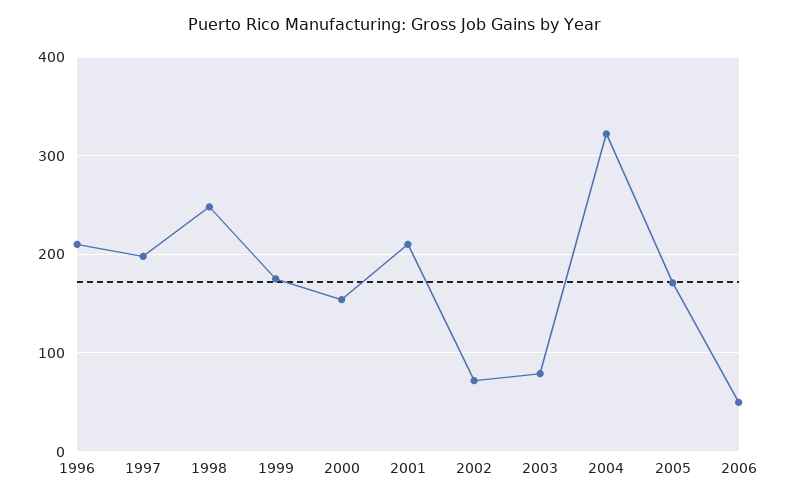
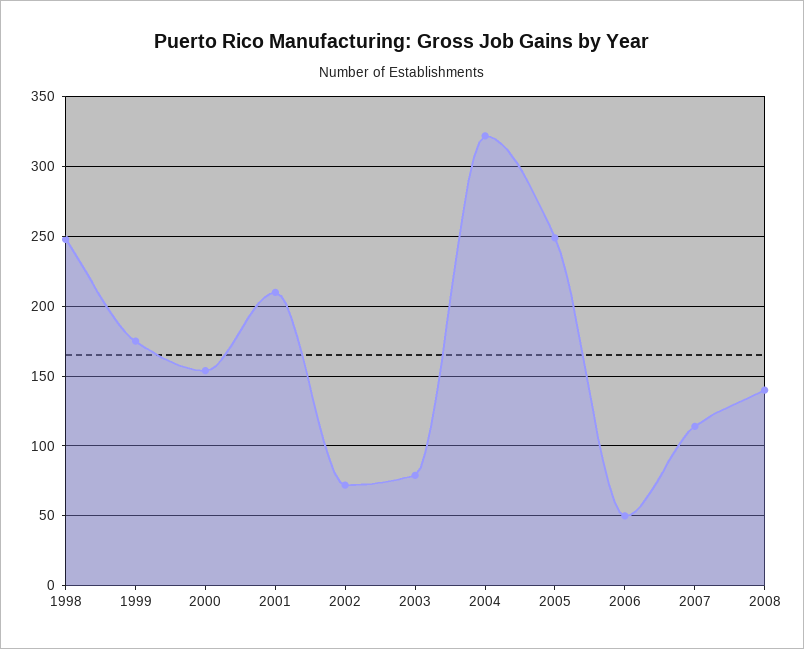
1996: 210 -> none
1997: 200 -> none
2005: 170 -> 250
2007: none -> 115
2008: none -> 140

